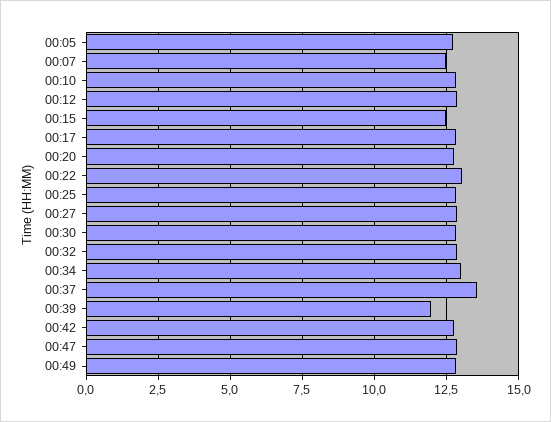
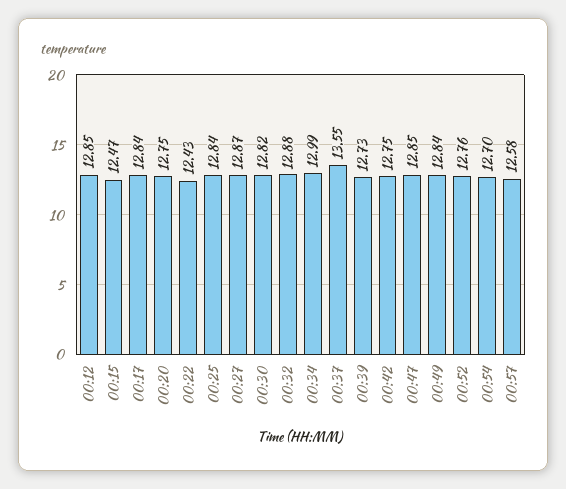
00:05: 12.75 -> none
00:07: 12.5 -> none
00:10: 12.75 -> none
00:22: 13 -> 12.43
00:39: 12 -> 12.73
00:52: none -> 12.76
00:54: none -> 12.7
00:57: none -> 12.58

